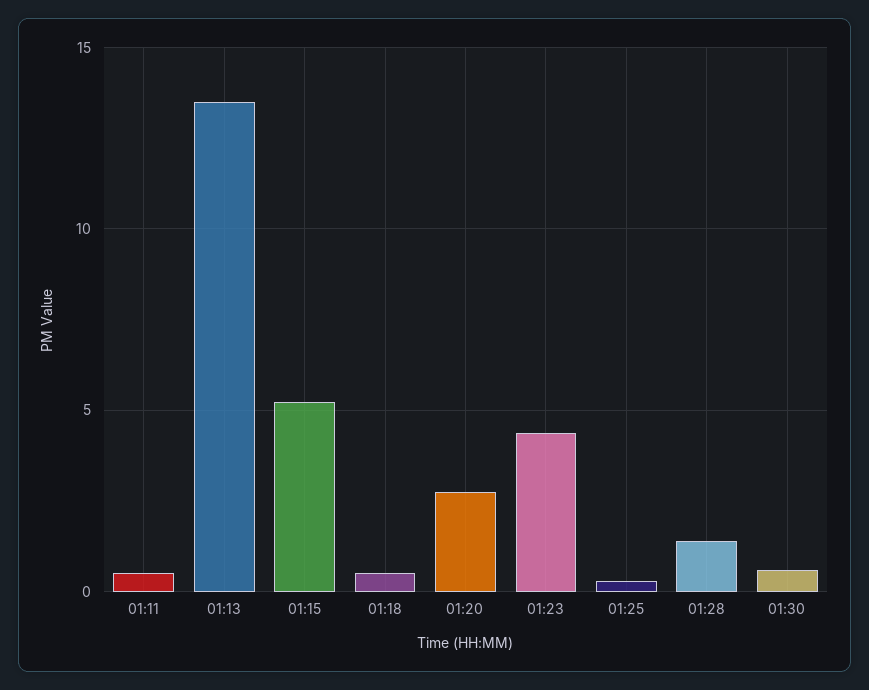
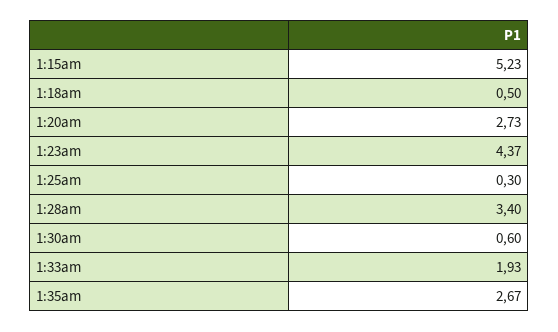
01:11: 0.5 -> none
01:13: 13.5 -> none
01:28: 1.5 -> 3.4
1:33am: none -> 1.93
1:35am: none -> 2.67

